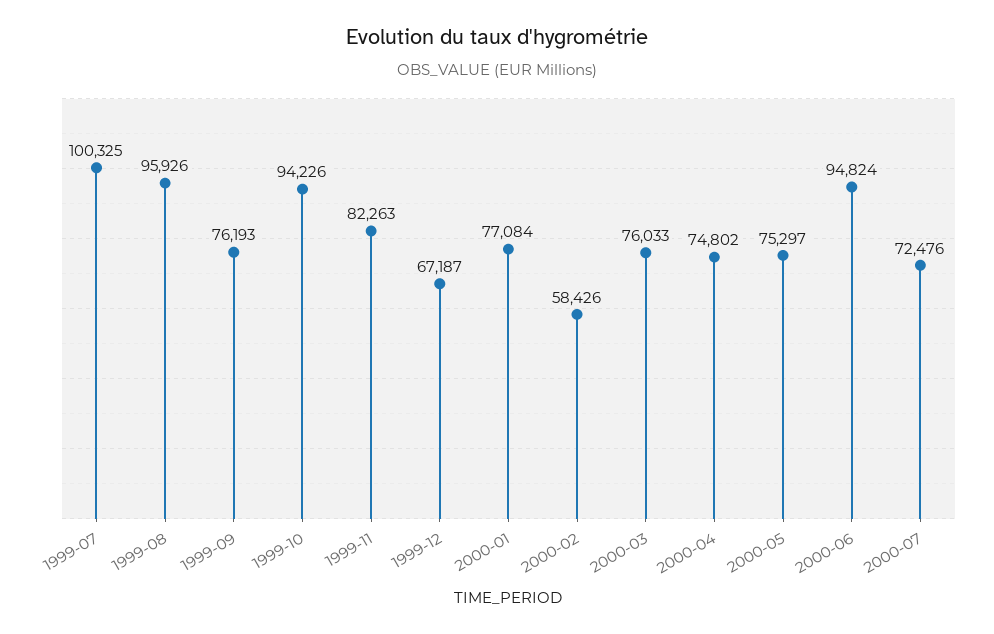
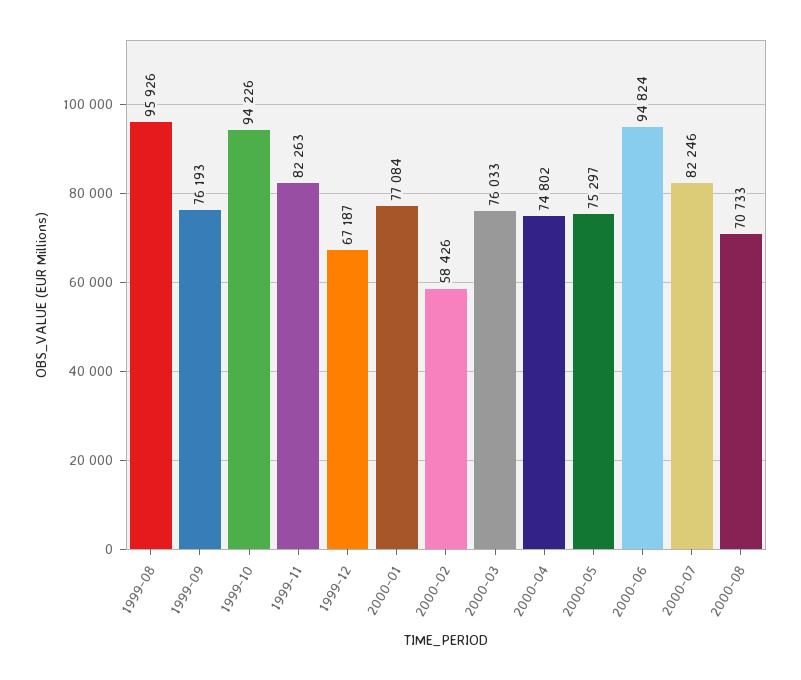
1999-07: 100325 -> none
2000-07: 72476 -> 82246
2000-08: none -> 70733

